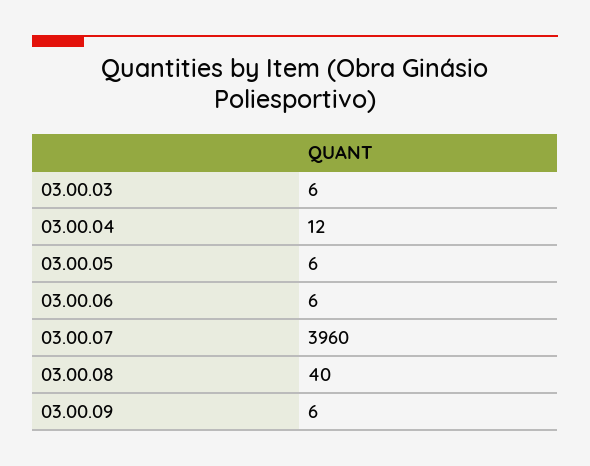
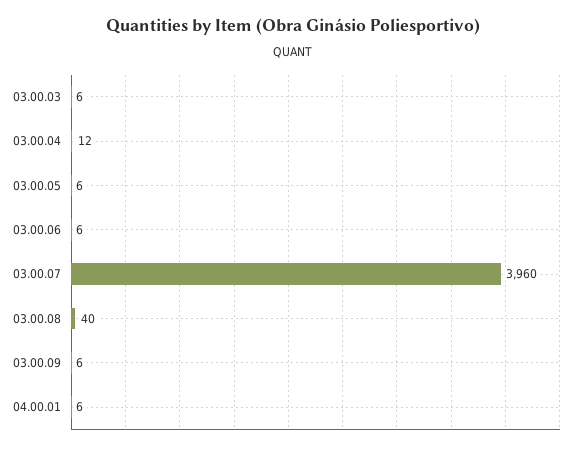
04.00.01: none -> 6

